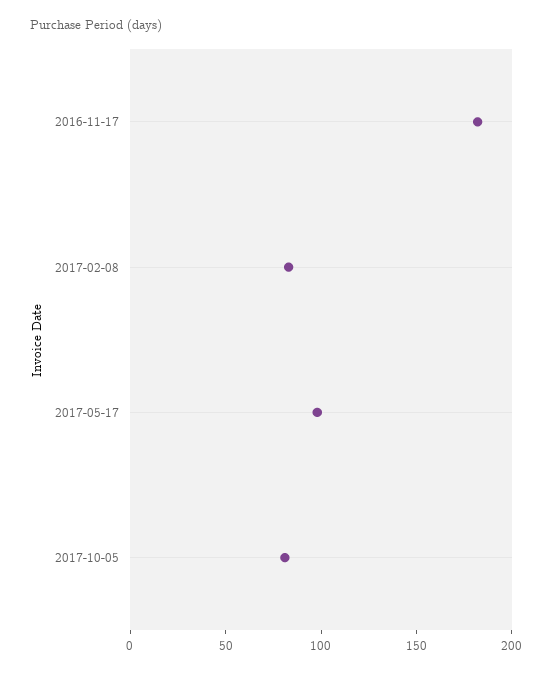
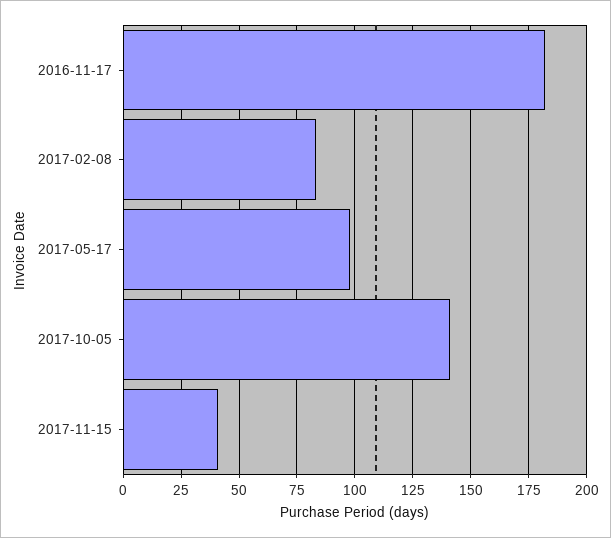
2017-10-05: 80 -> 140
2017-11-15: none -> 40

